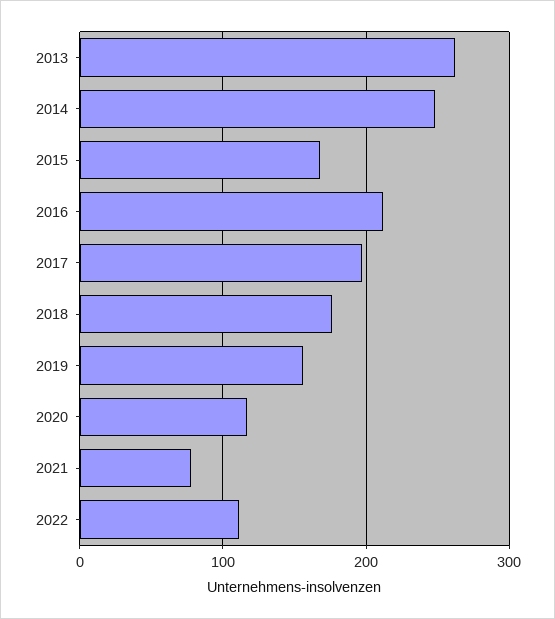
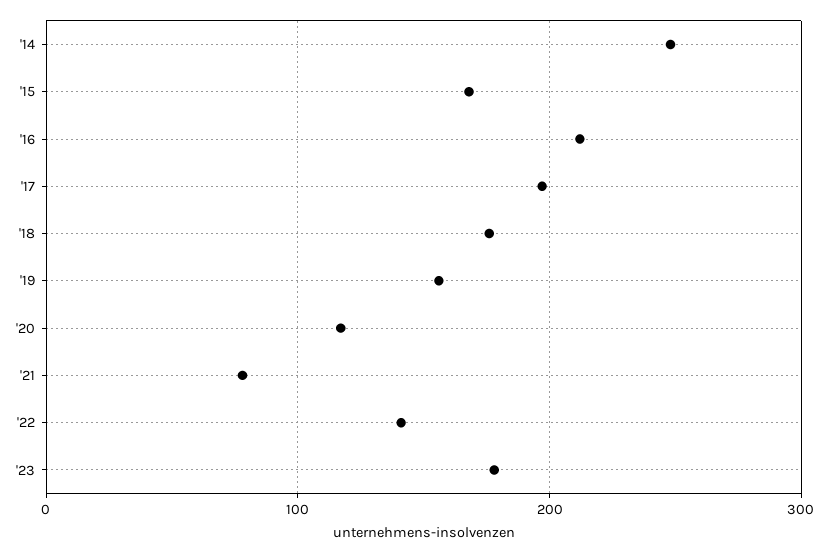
2013: 260 -> none
2022: 110 -> 140
'23: none -> 180

